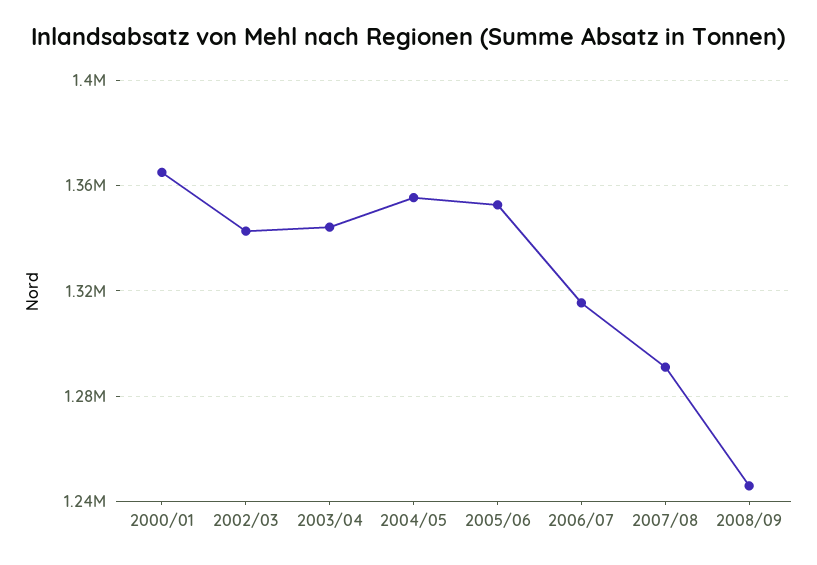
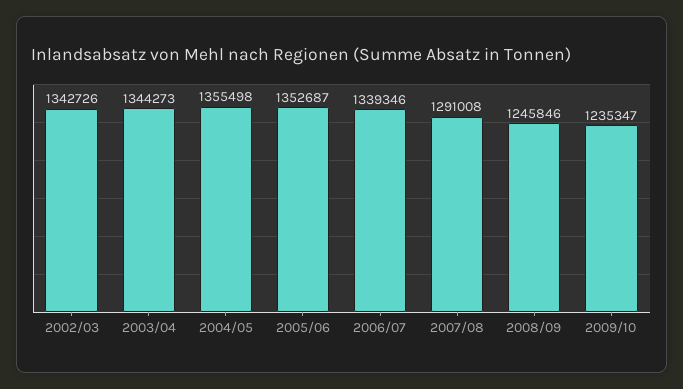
2000/01: 1365000 -> none
2006/07: 1315000 -> 1339346
2009/10: none -> 1235347

